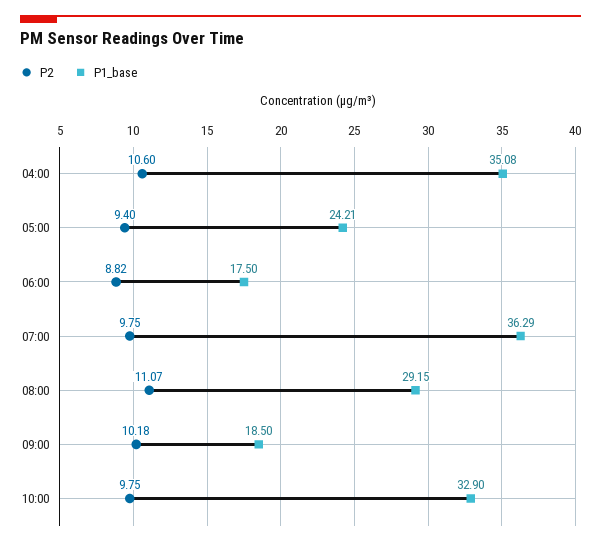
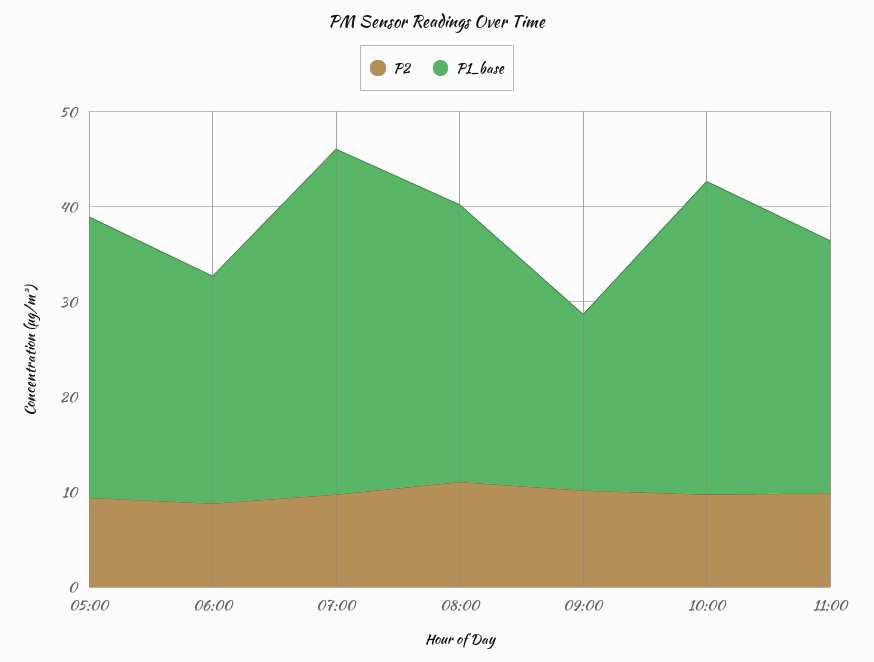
P2, 04:00: 10.6 -> none
P1_base, 04:00: 35.08 -> none
P1_base, 05:00: 24.21 -> 30
P1_base, 06:00: 17.5 -> 24
P2, 11:00: none -> 10
P1_base, 11:00: none -> 26

